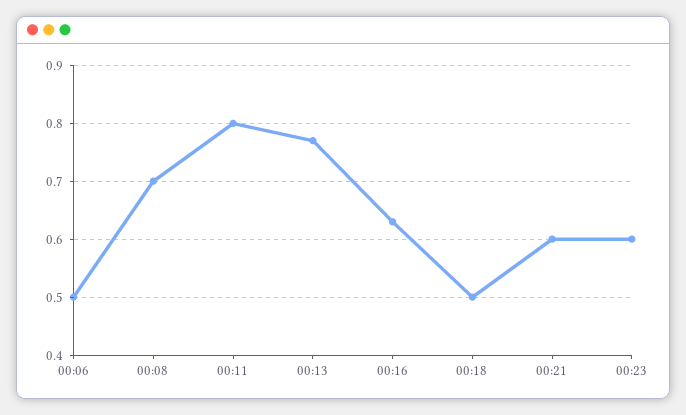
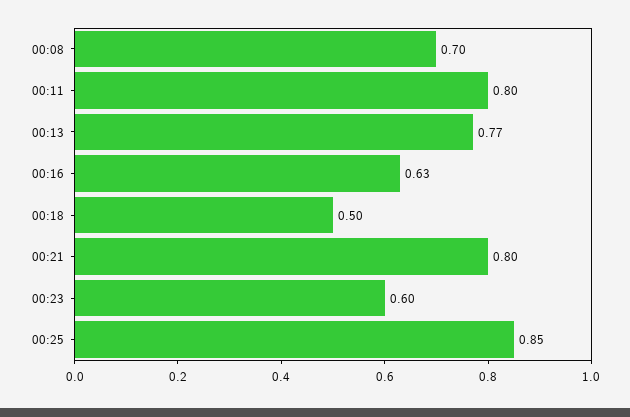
00:06: 0.5 -> none
00:21: 0.6 -> 0.8
00:25: none -> 0.85

